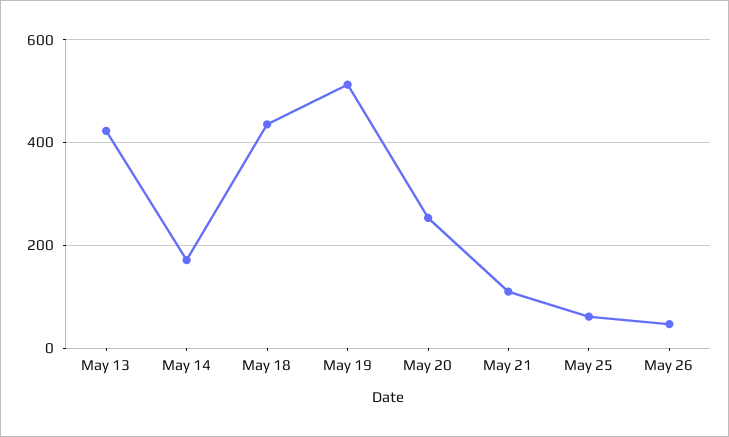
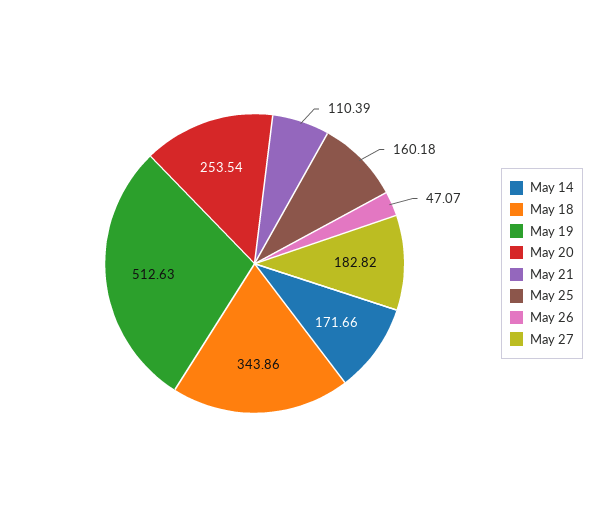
May 13: 420 -> none
May 18: 440 -> 343.86
May 25: 60 -> 160.18
May 27: none -> 182.82

